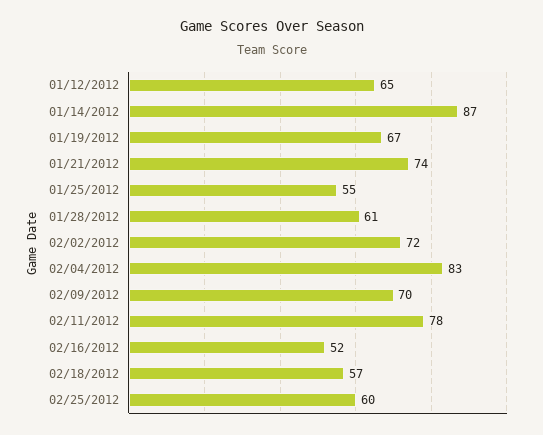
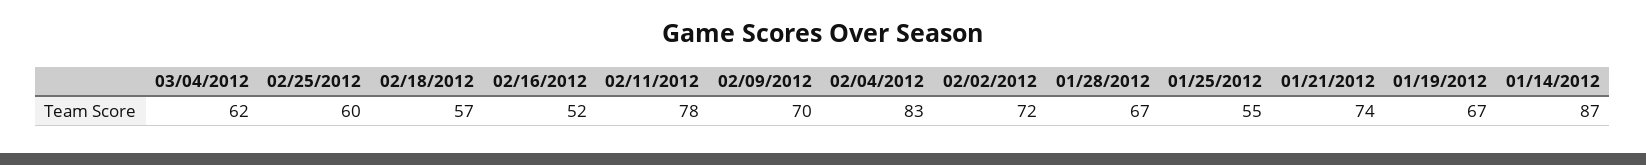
01/12/2012: 65 -> none
01/28/2012: 61 -> 67
03/04/2012: none -> 62

